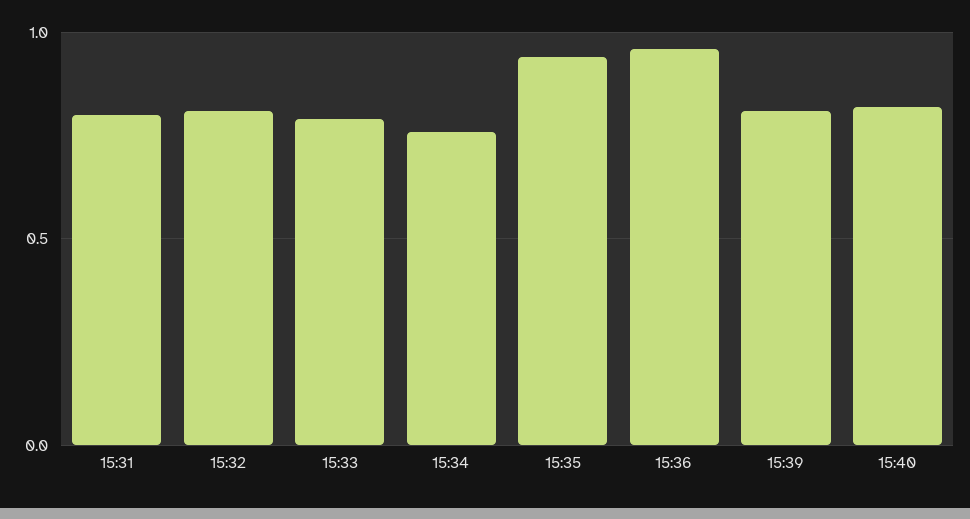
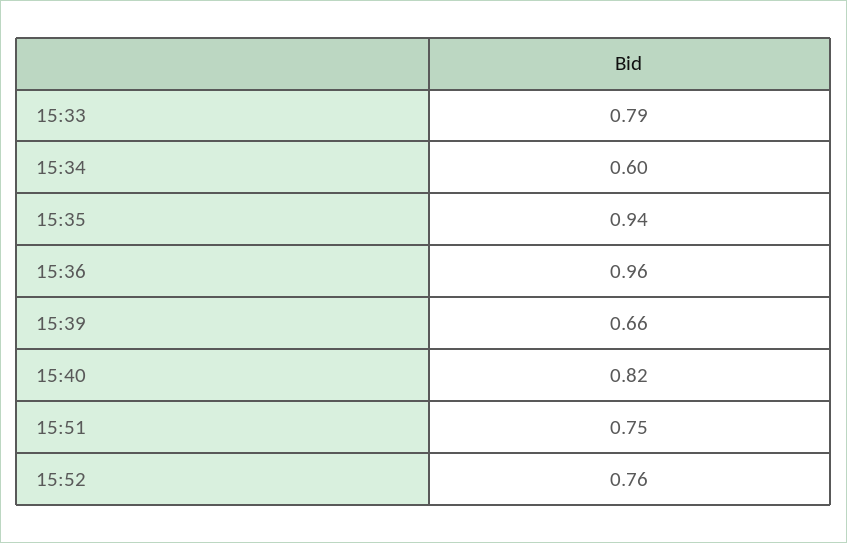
15:31: 0.8 -> none
15:32: 0.8 -> none
15:34: 0.75 -> 0.6
15:39: 0.8 -> 0.66
15:51: none -> 0.75
15:52: none -> 0.76

